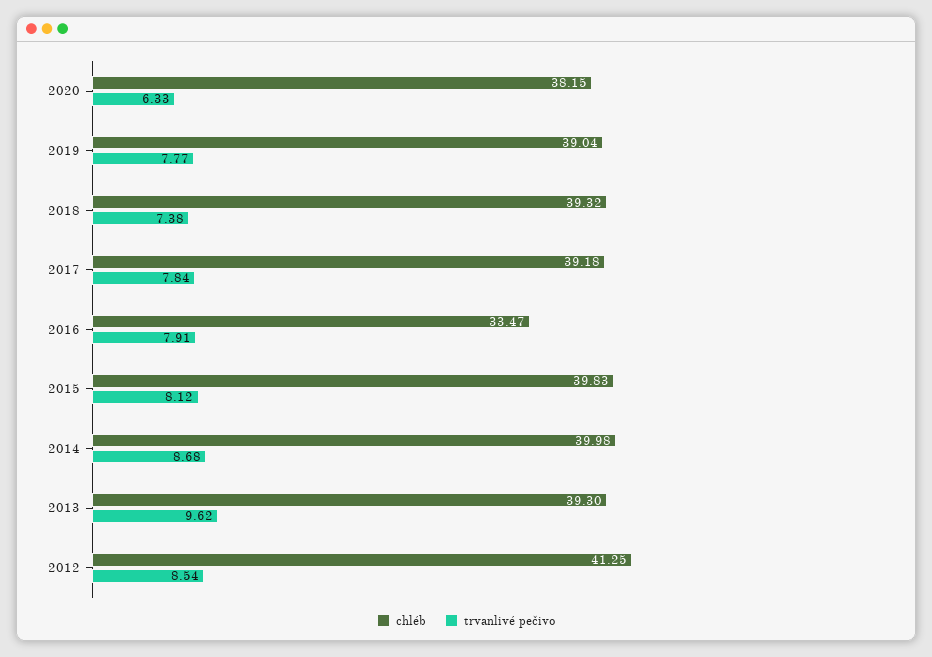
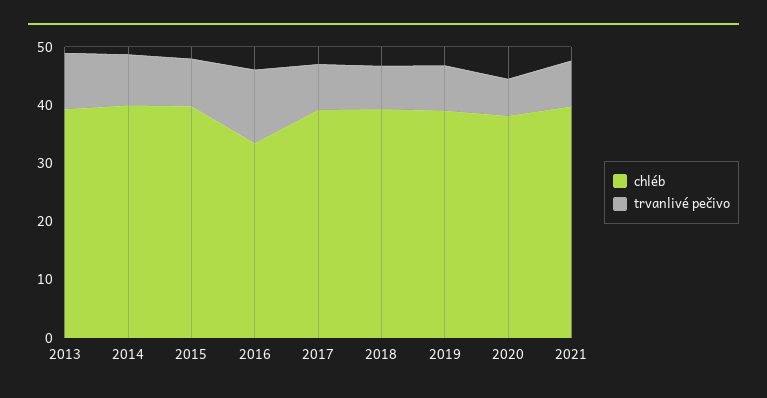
trvanlivé pečivo, 2016: 7.91 -> 12
chléb, 2012: 41.25 -> none
trvanlivé pečivo, 2012: 8.54 -> none
chléb, 2021: none -> 40
trvanlivé pečivo, 2021: none -> 8

